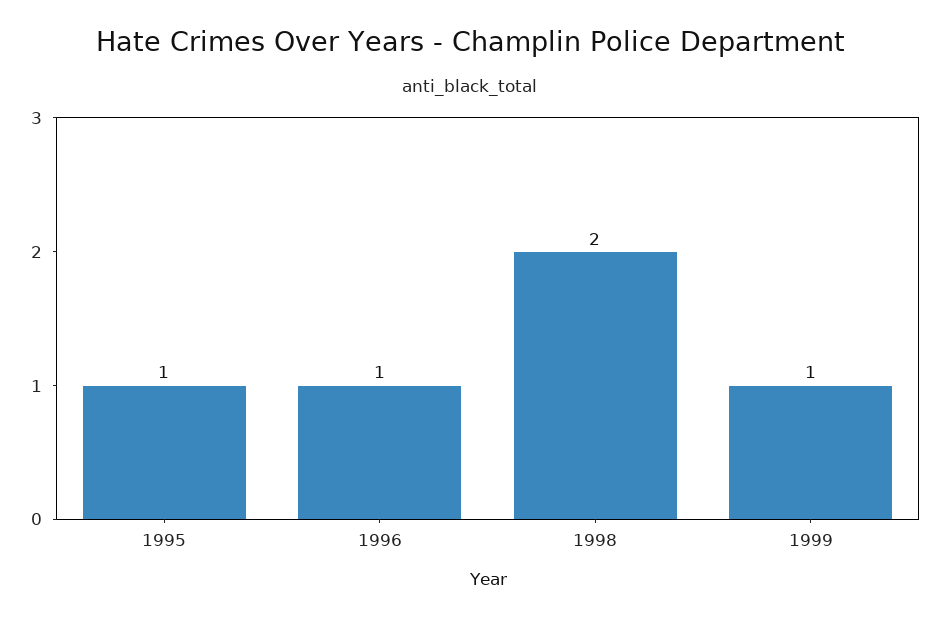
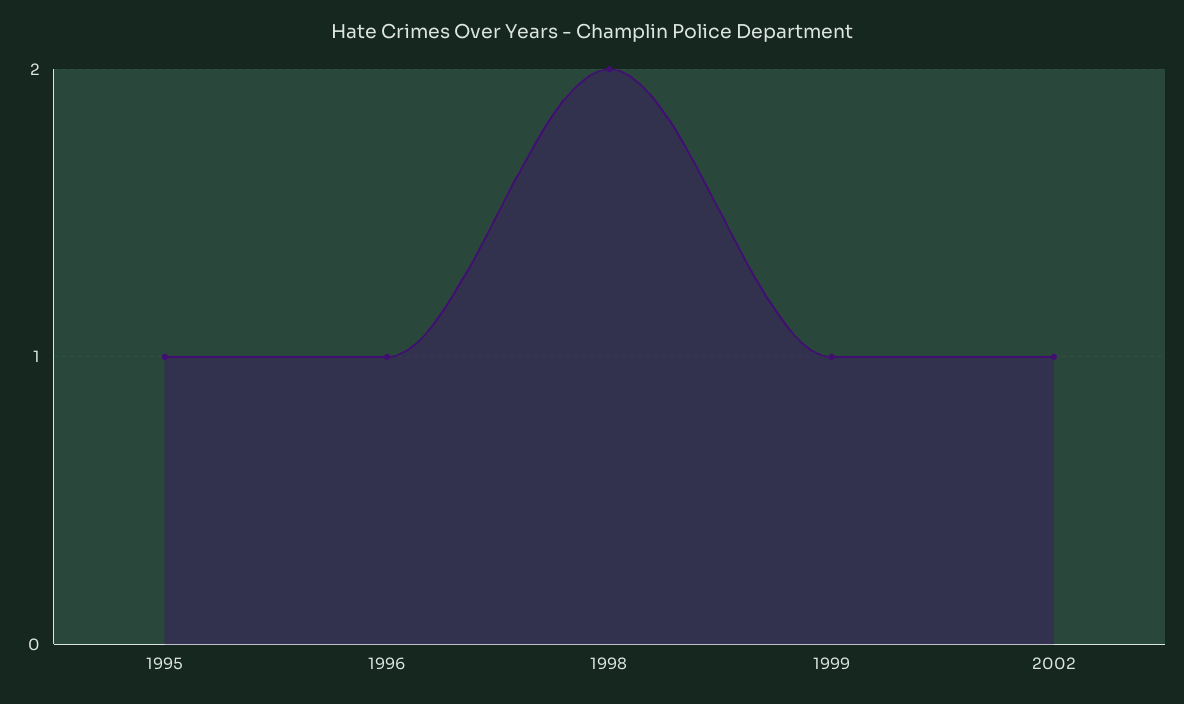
2002: none -> 1

